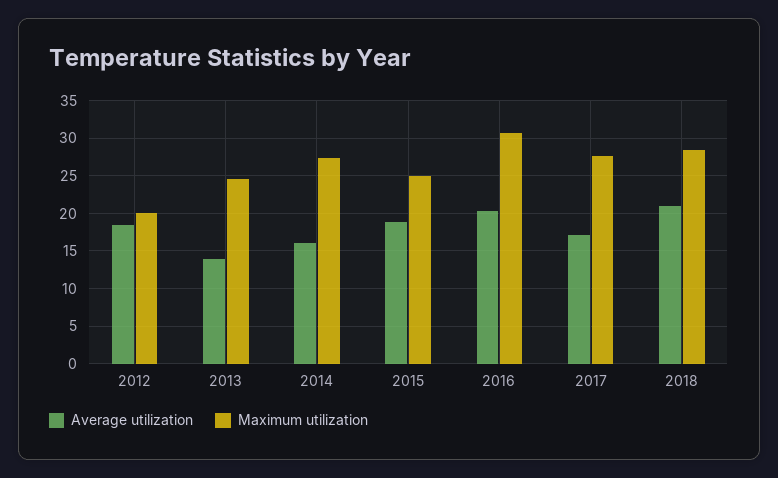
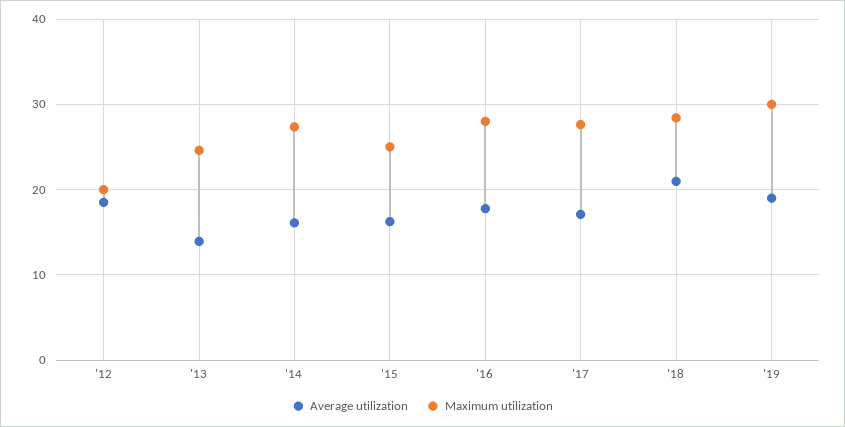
Average utilization, 2015: 19 -> 16
Average utilization, 2016: 20 -> 18
Maximum utilization, 2016: 31 -> 28
Average utilization, '19: none -> 19
Maximum utilization, '19: none -> 30

